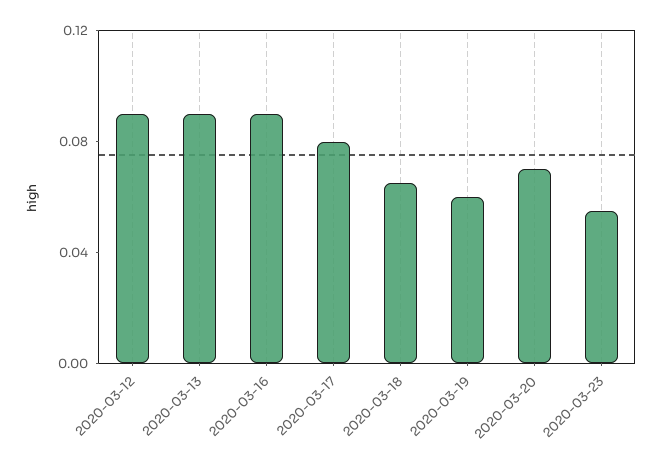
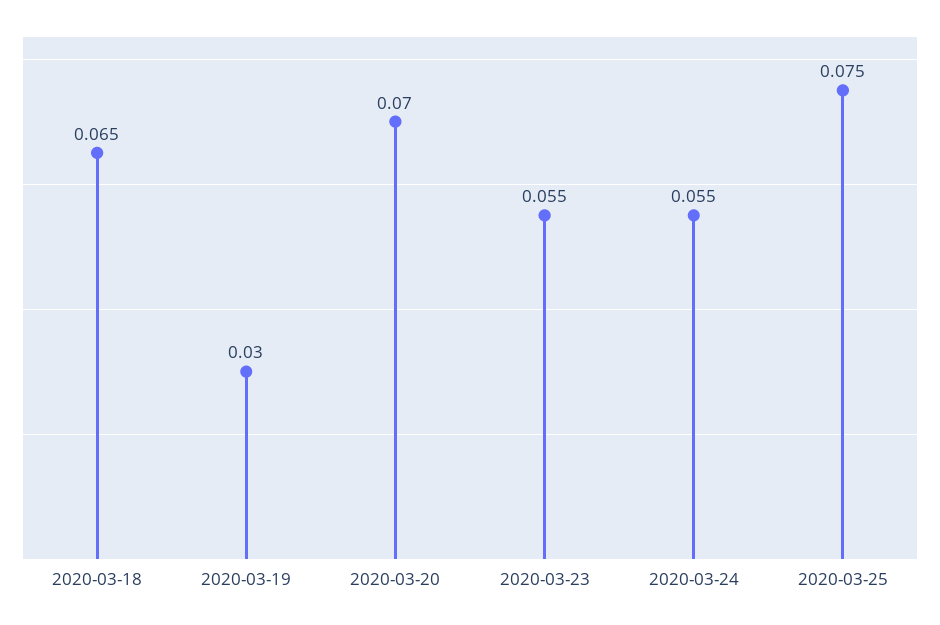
2020-03-12: 0.09 -> none
2020-03-13: 0.09 -> none
2020-03-16: 0.09 -> none
2020-03-17: 0.08 -> none
2020-03-19: 0.06 -> 0.03
2020-03-24: none -> 0.055
2020-03-25: none -> 0.075

